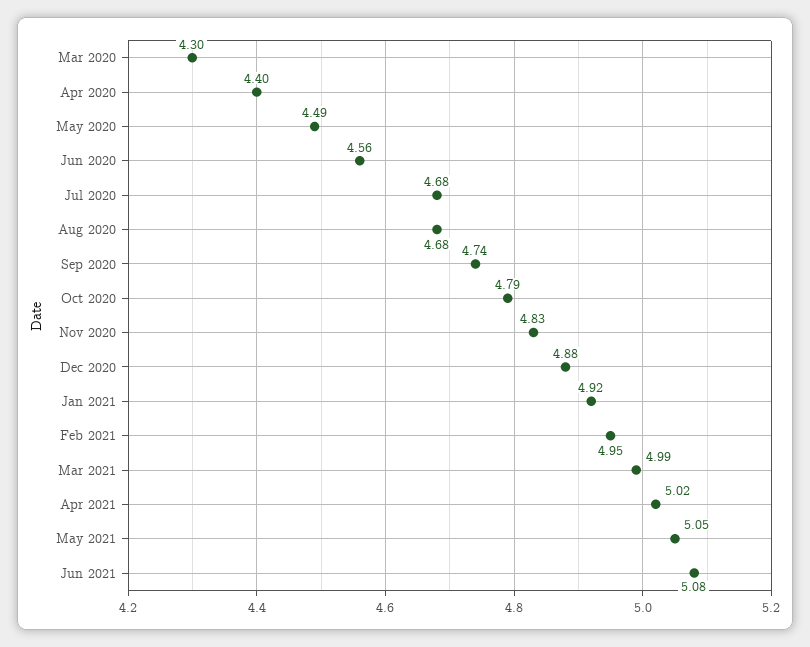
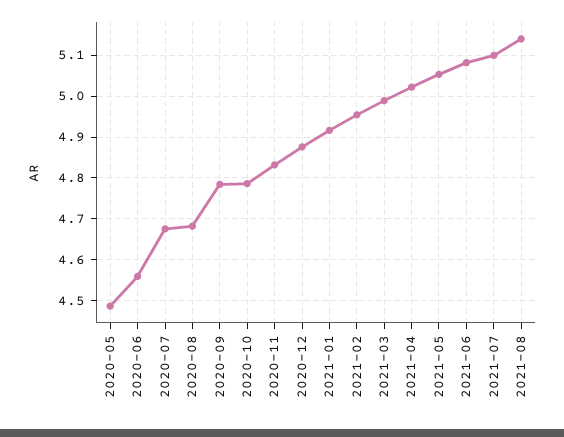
Mar 2020: 4.3 -> none
Apr 2020: 4.4 -> none
Sep 2020: 4.74 -> 4.78
2021-07: none -> 5.1
2021-08: none -> 5.14

